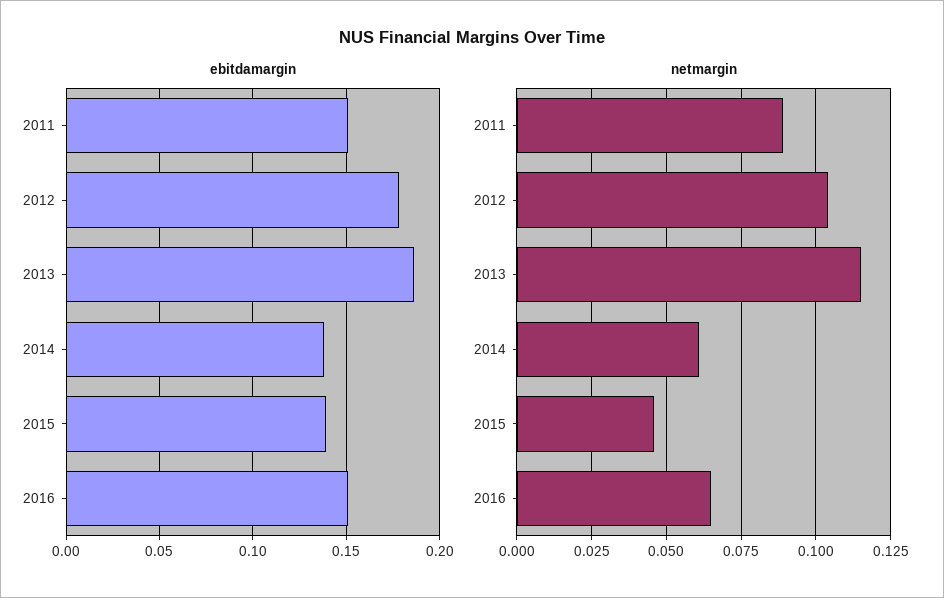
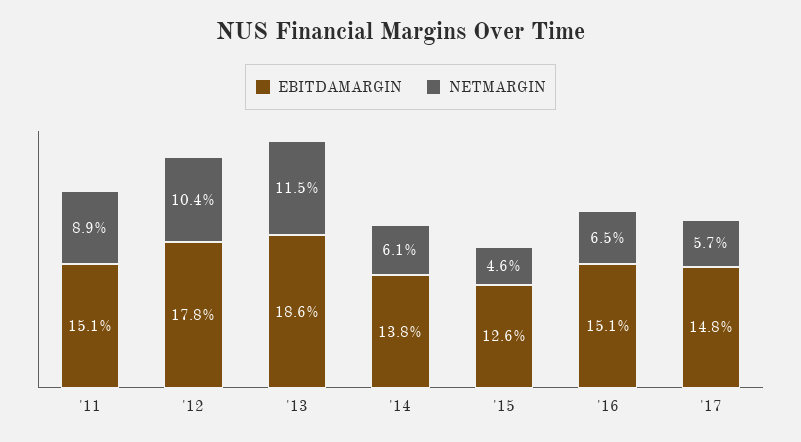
ebitdamargin, 2015: 0.14 -> 0.126
ebitdamargin, '17: none -> 0.148
netmargin, '17: none -> 0.057

